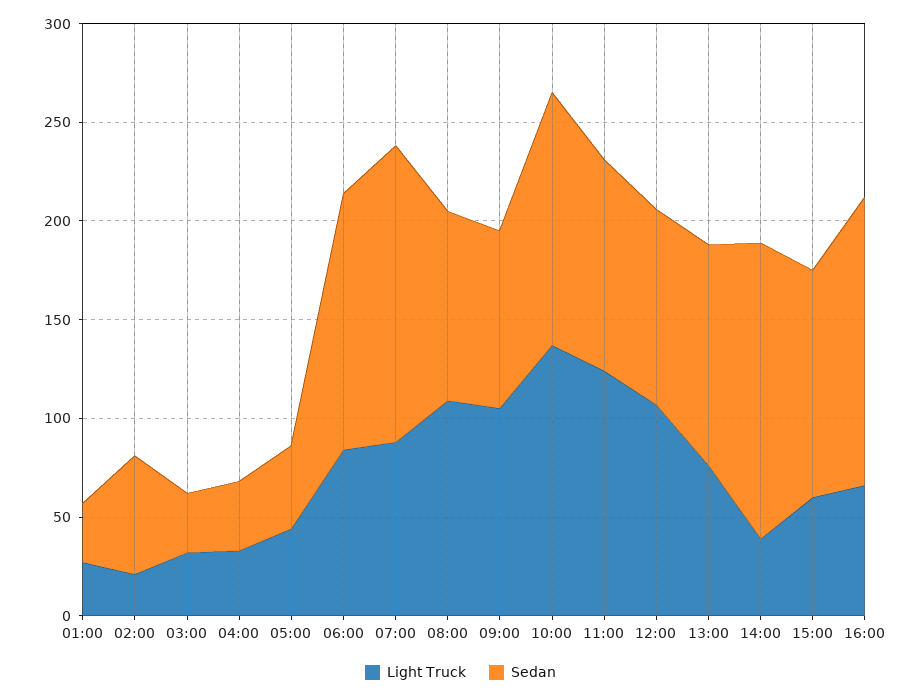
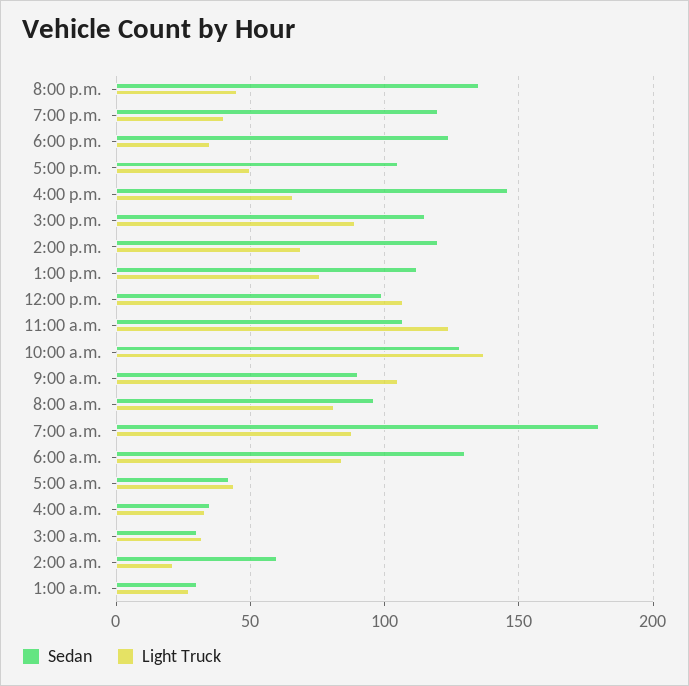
Sedan, 07:00: 150 -> 180
Light Truck, 08:00: 110 -> 80
Light Truck, 14:00: 40 -> 70
Sedan, 14:00: 150 -> 120
Light Truck, 15:00: 60 -> 90
Sedan, 8:00 p.m.: none -> 135
Light Truck, 8:00 p.m.: none -> 45
Sedan, 7:00 p.m.: none -> 120
Light Truck, 7:00 p.m.: none -> 40
Sedan, 6:00 p.m.: none -> 125
Light Truck, 6:00 p.m.: none -> 35
Sedan, 5:00 p.m.: none -> 105
Light Truck, 5:00 p.m.: none -> 50

